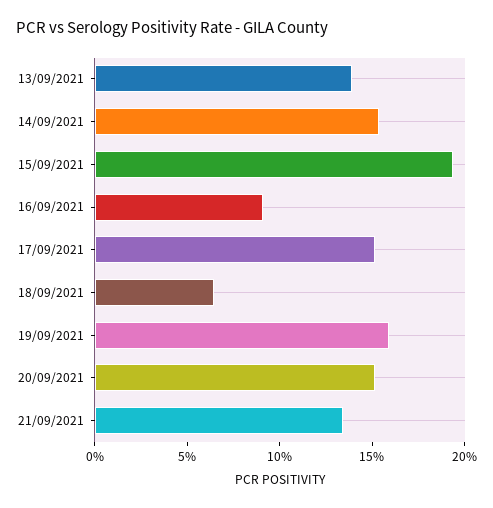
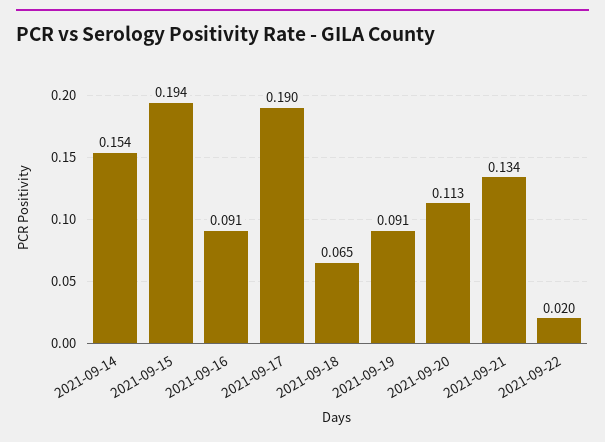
13/09/2021: 0.14 -> none
17/09/2021: 0.15 -> 0.19
19/09/2021: 0.16 -> 0.091
20/09/2021: 0.15 -> 0.113
2021-09-22: none -> 0.02

